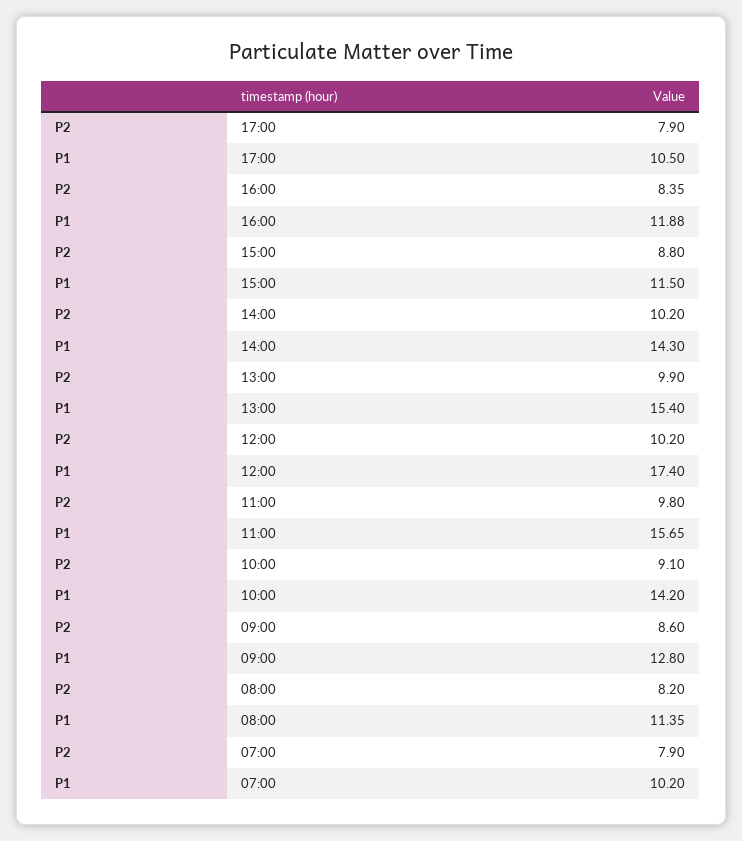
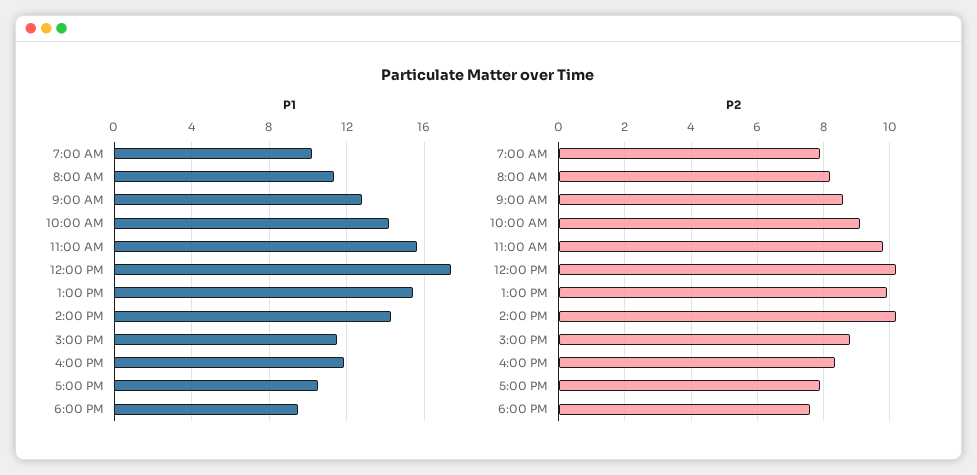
P1, 6:00 PM: none -> 9.5
P2, 6:00 PM: none -> 7.6

